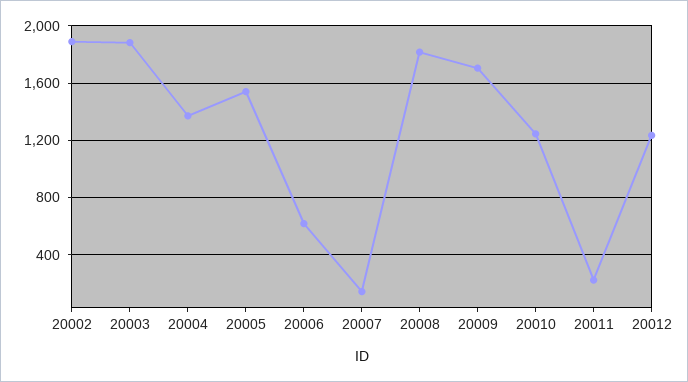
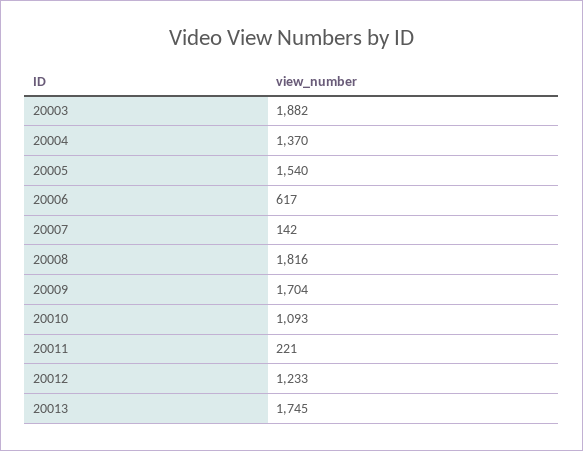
20002: 1900 -> none
20010: 1250 -> 1093
20013: none -> 1745

